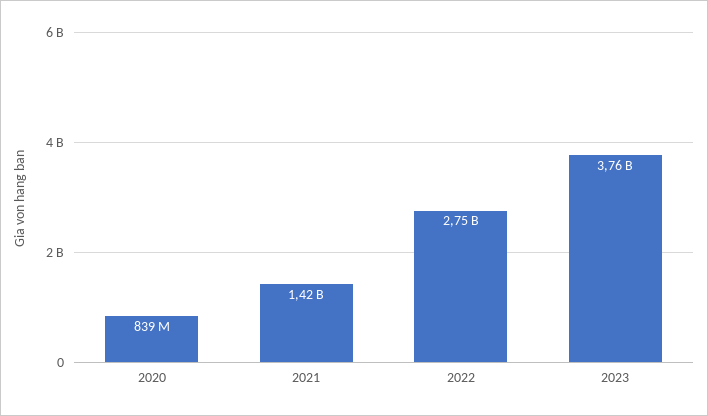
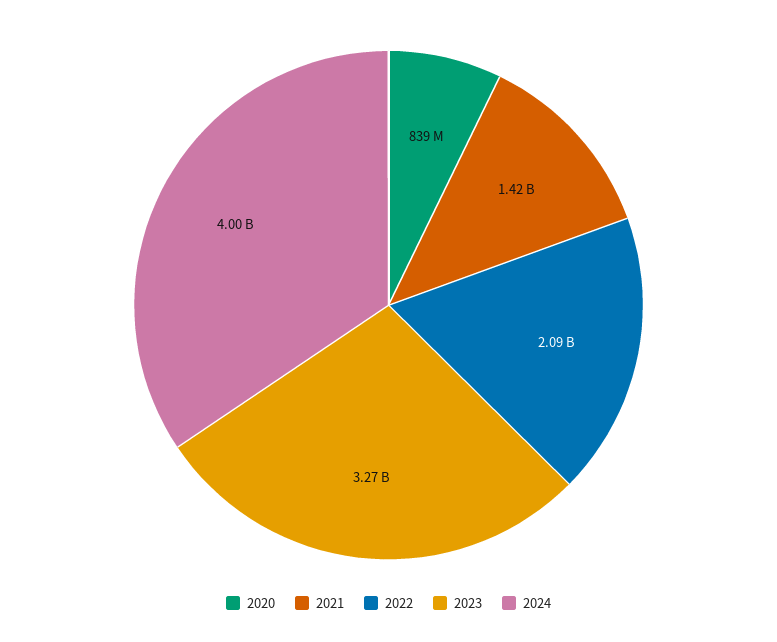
2022: 2750000000 -> 2090000000
2023: 3760000000 -> 3270000000
2024: none -> 4000000000

